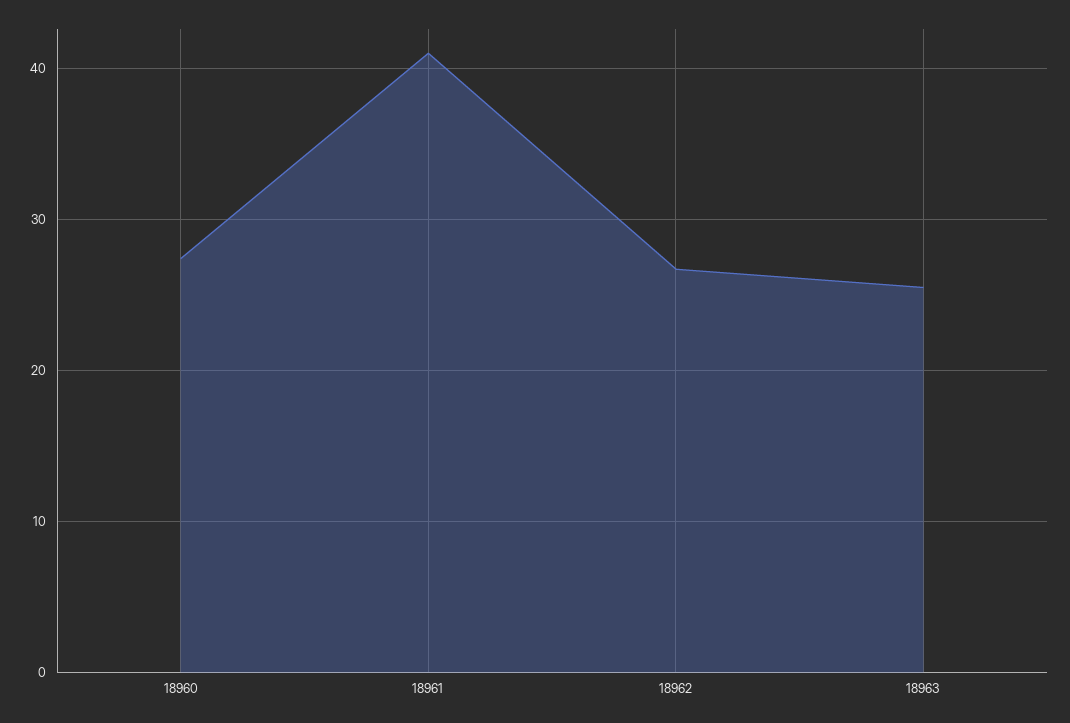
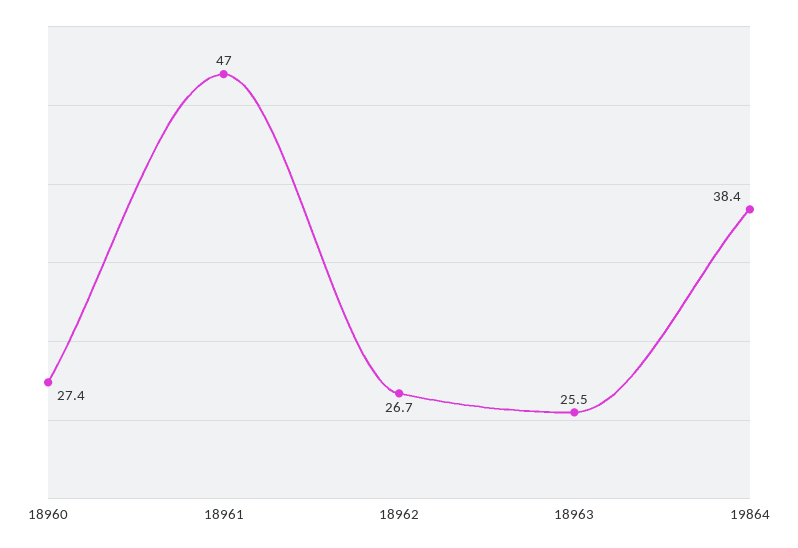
18961: 41 -> 47
19864: none -> 38.4

